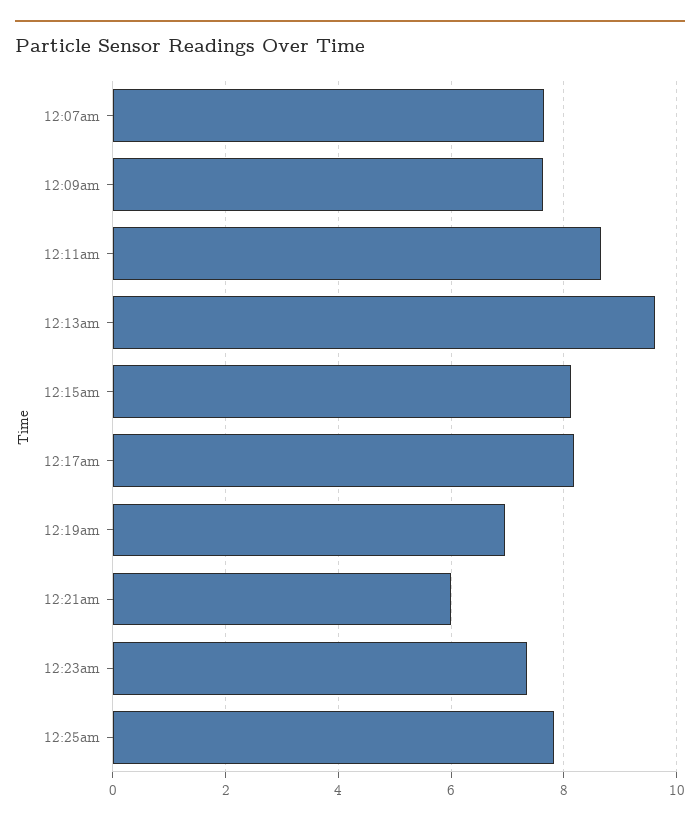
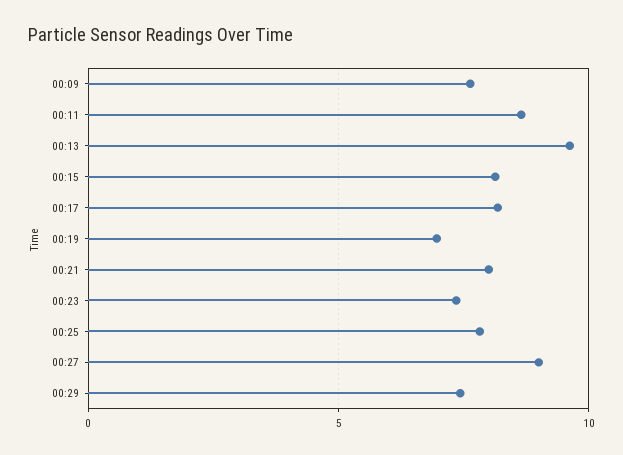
12:07am: 7.6 -> none
12:21am: 6 -> 8
00:27: none -> 9
00:29: none -> 7.5

